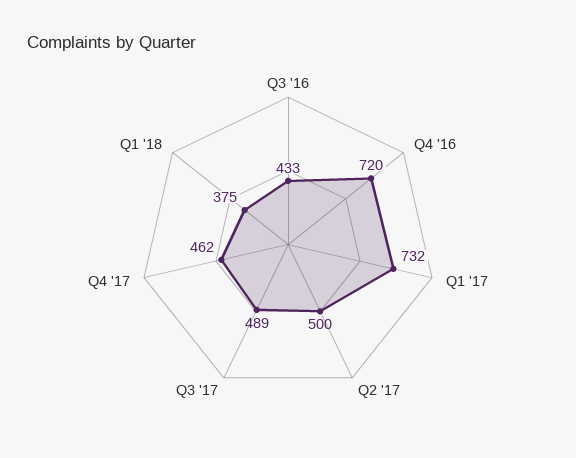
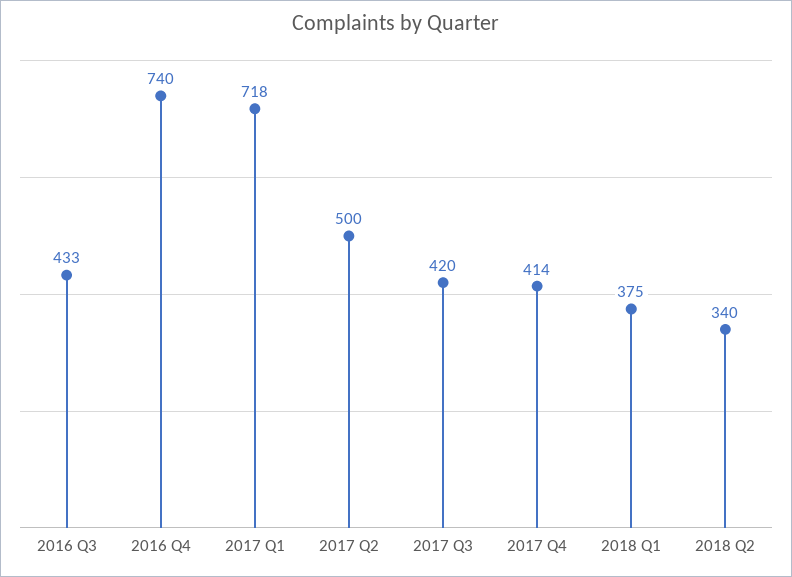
Q4 '16: 720 -> 740
Q1 '17: 732 -> 718
Q3 '17: 489 -> 420
Q4 '17: 462 -> 414
2018 Q2: none -> 340

